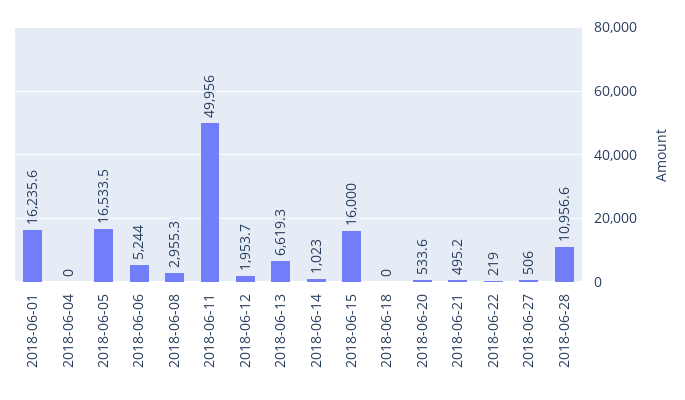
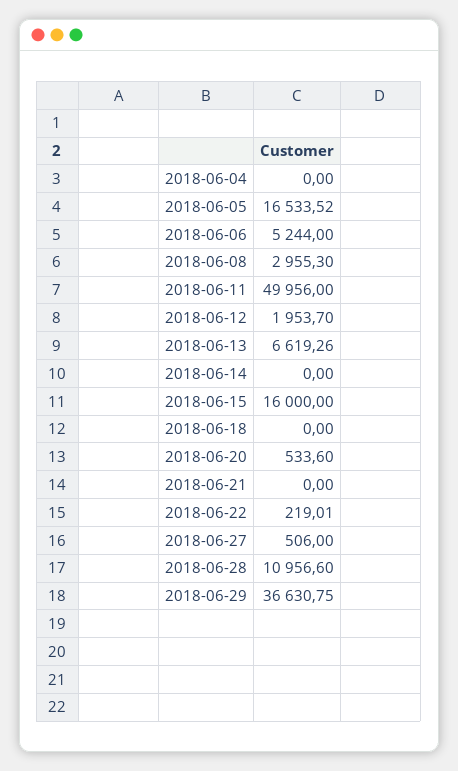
2018-06-01: 16235.6 -> none
2018-06-14: 1023 -> 0
2018-06-21: 495.2 -> 0
2018-06-29: none -> 36630.75

